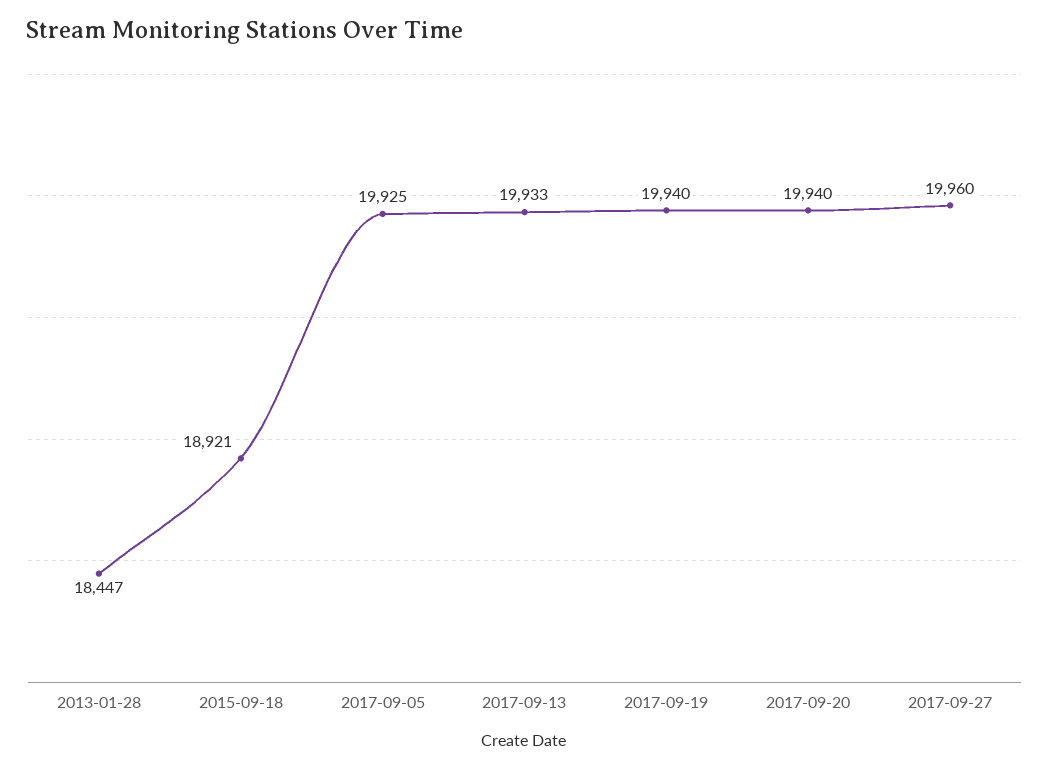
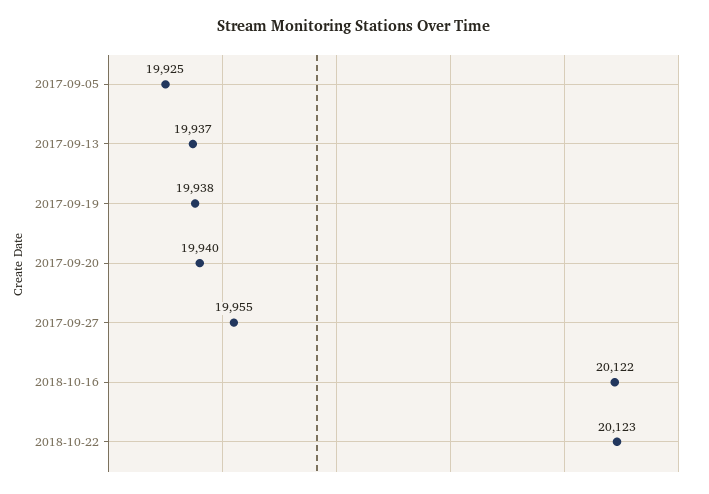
2013-01-28: 18447 -> none
2015-09-18: 18921 -> none
2017-09-13: 19933 -> 19937
2017-09-19: 19940 -> 19938
2017-09-27: 19960 -> 19955
2018-10-16: none -> 20122
2018-10-22: none -> 20123

